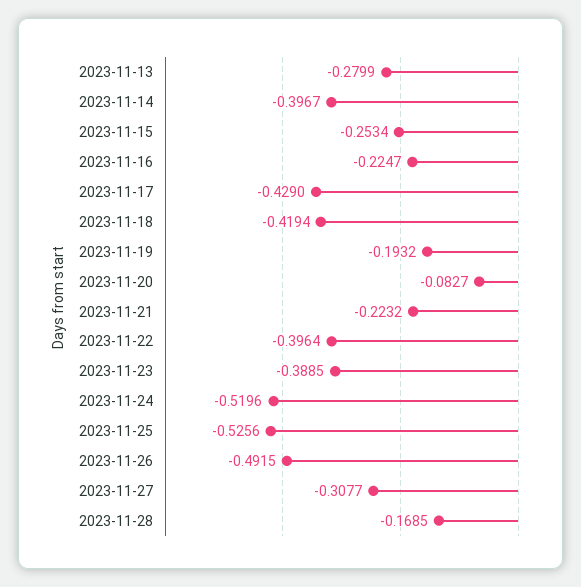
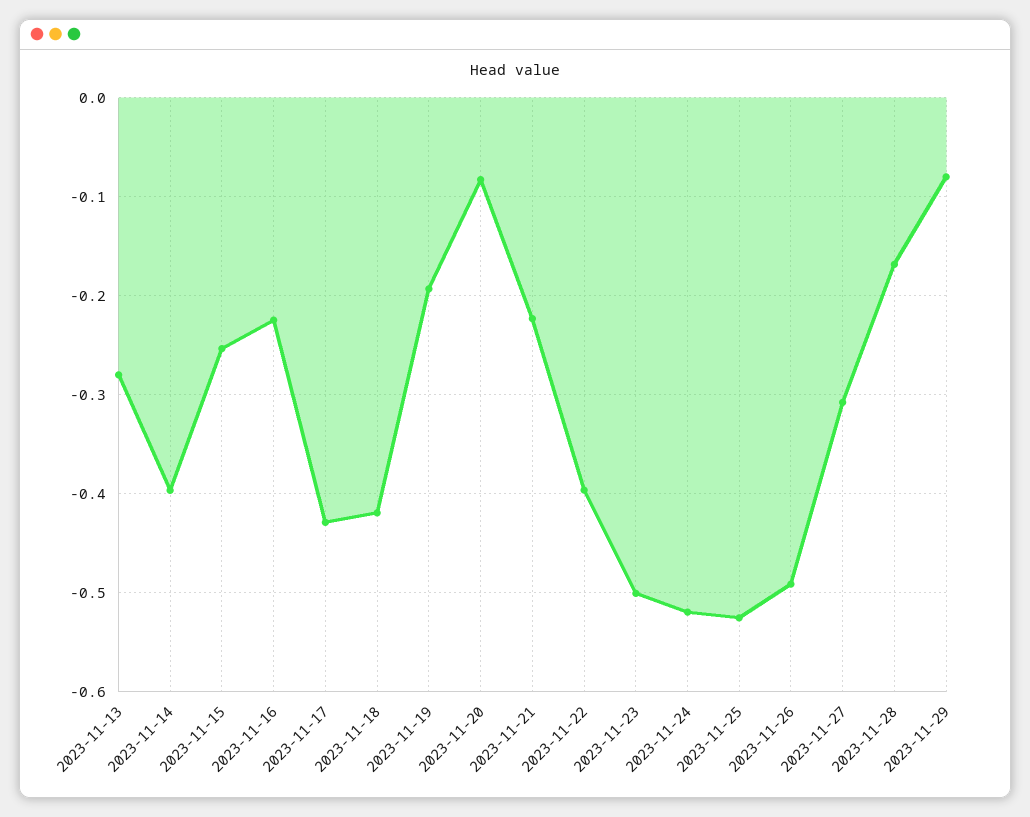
2023-11-23: -0.3885 -> -0.5
2023-11-29: none -> -0.08

